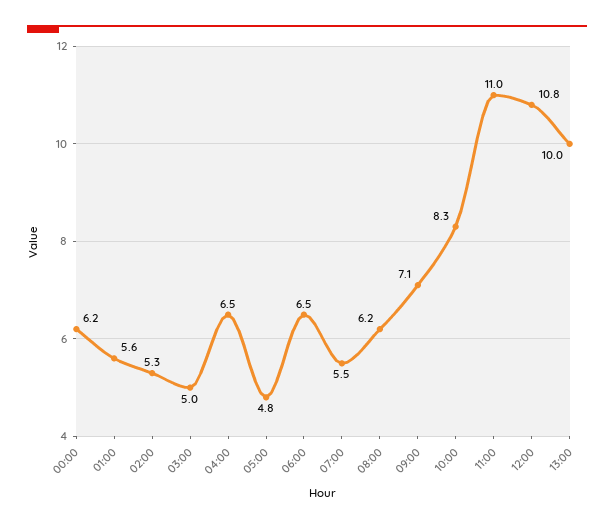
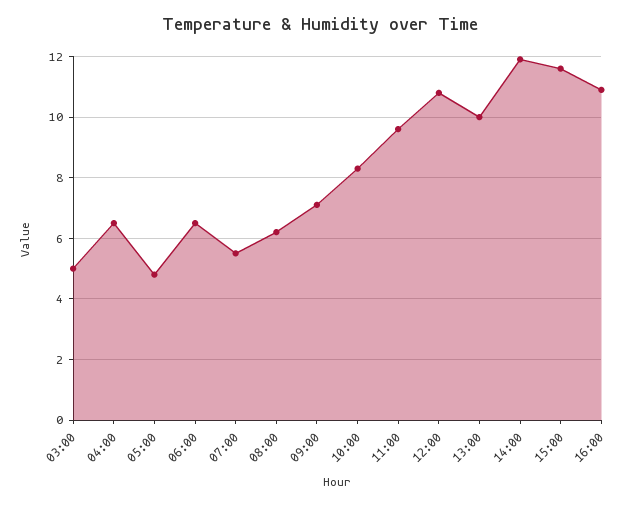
00:00: 6.2 -> none
01:00: 5.6 -> none
02:00: 5.3 -> none
11:00: 11 -> 9.5
14:00: none -> 12
15:00: none -> 11.5
16:00: none -> 11

